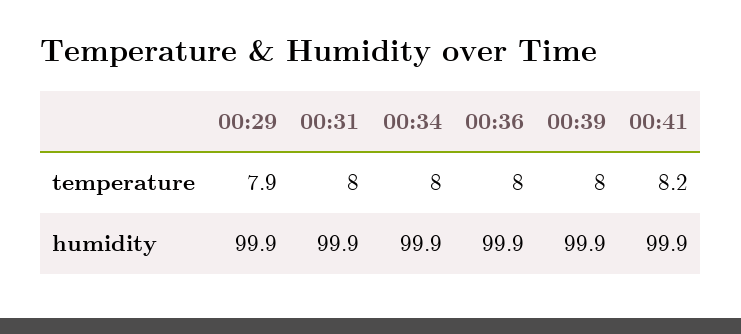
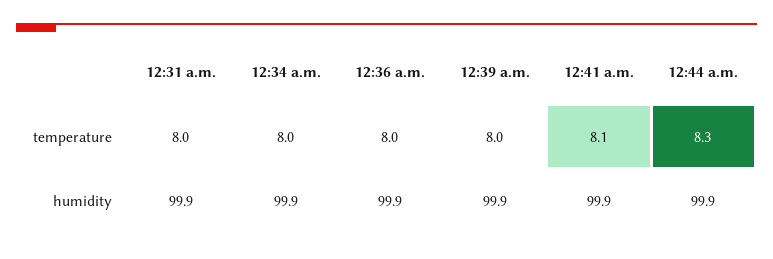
00:29, temperature: 7.9 -> none
00:41, temperature: 8.2 -> 8.1
00:29, humidity: 99.9 -> none
12:44 a.m., temperature: none -> 8.3
12:44 a.m., humidity: none -> 99.9

